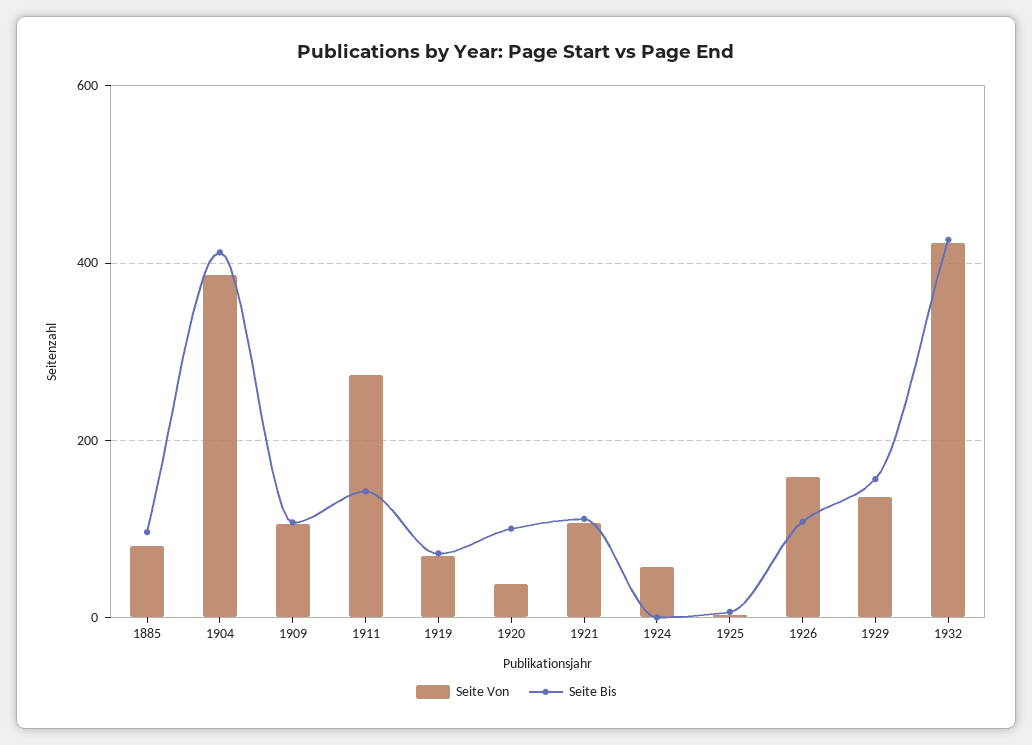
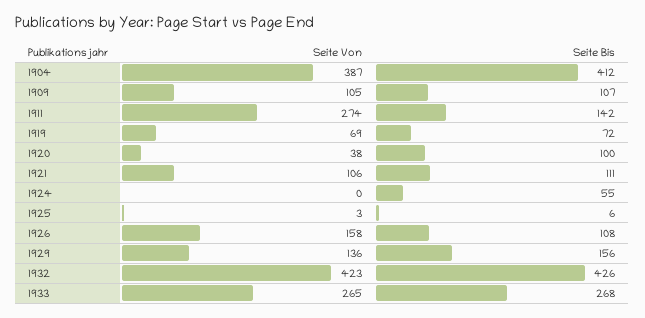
Seite Von, 1885: 80 -> none
Seite Bis, 1885: 100 -> none
Seite Von, 1924: 60 -> 0
Seite Bis, 1924: 0 -> 55
Seite Von, 1933: none -> 265
Seite Bis, 1933: none -> 268

